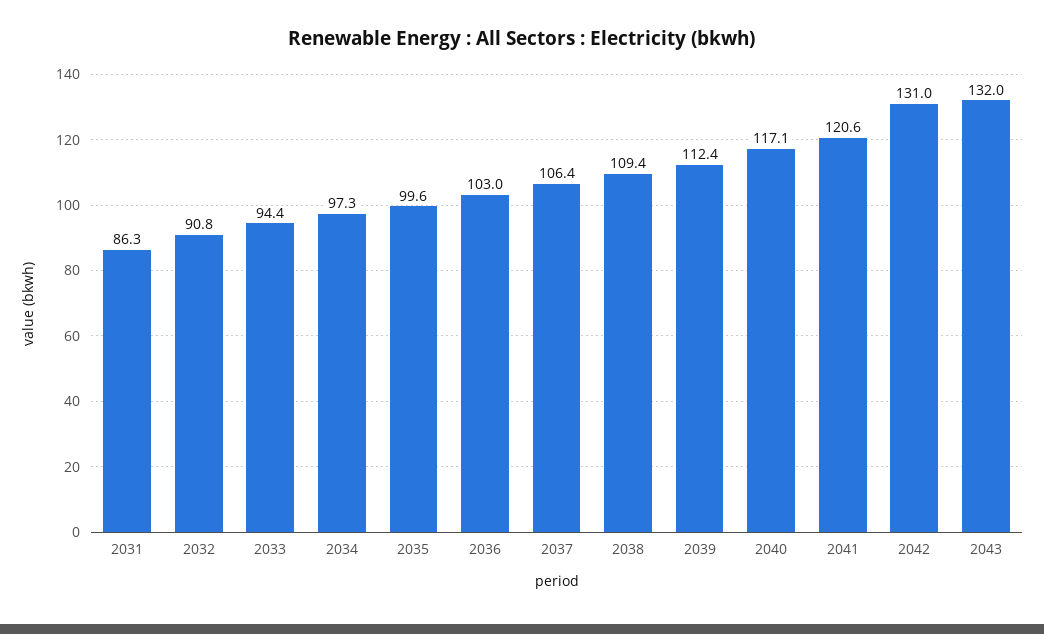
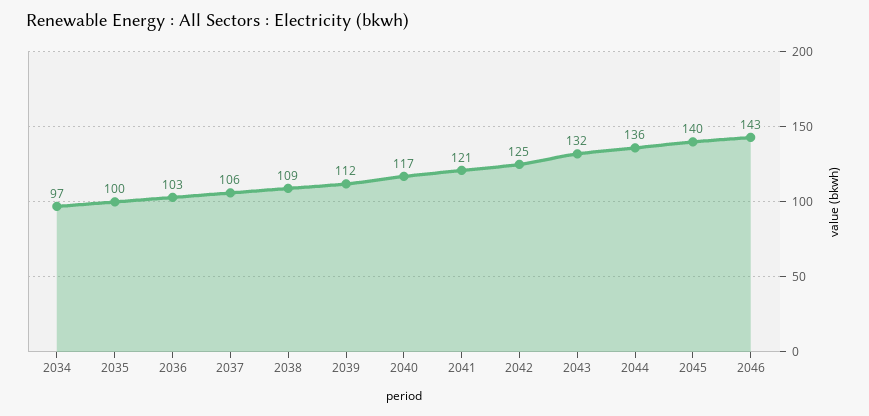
2031: 86.3 -> none
2032: 90.8 -> none
2033: 94.4 -> none
2042: 131 -> 125
2044: none -> 136
2045: none -> 140
2046: none -> 143

